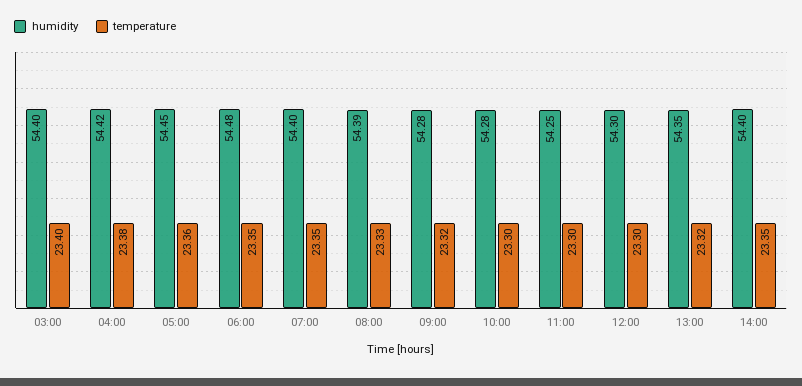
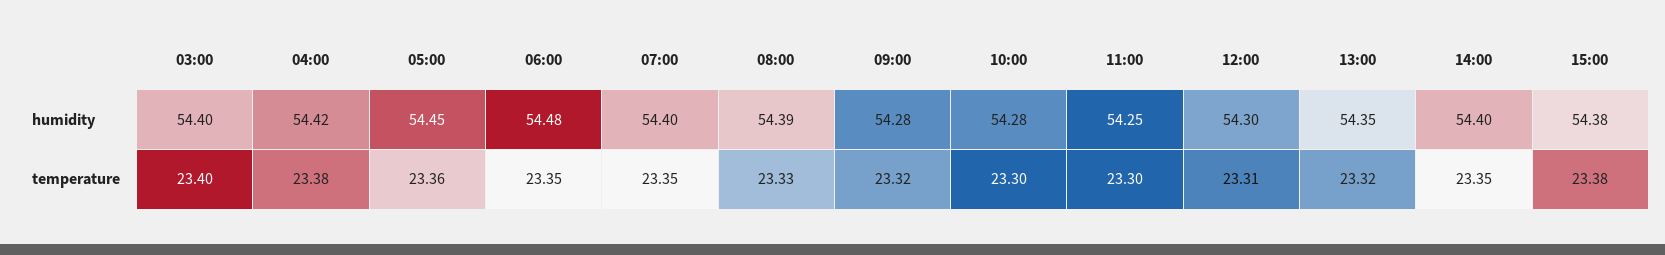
temperature, 12:00: 23.3 -> 23.31
humidity, 15:00: none -> 54.38
temperature, 15:00: none -> 23.38

